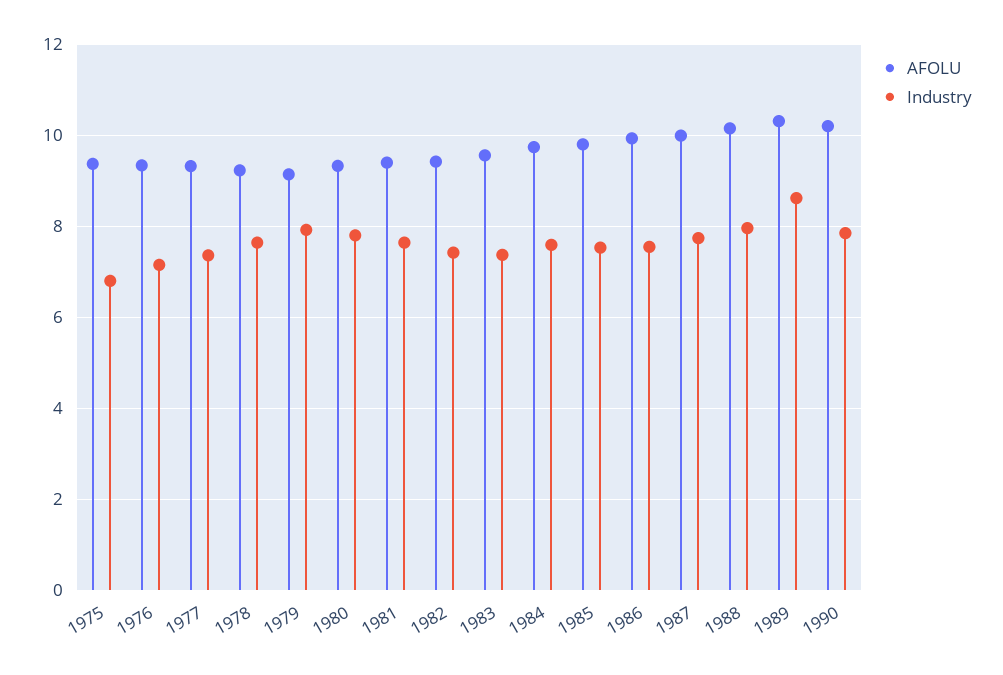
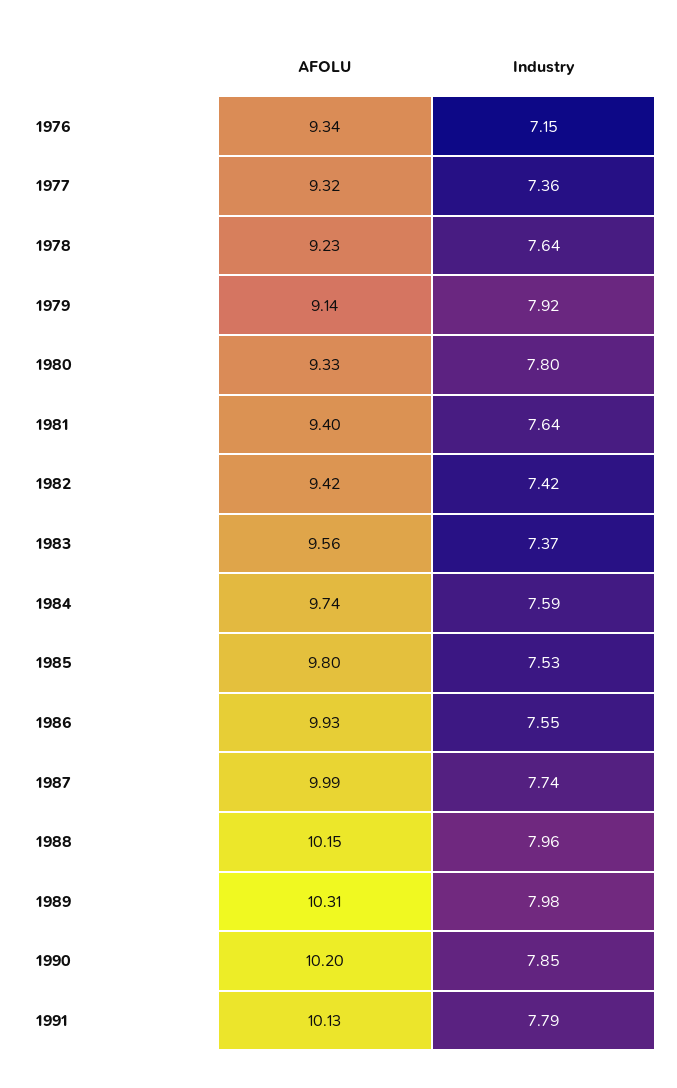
AFOLU, 1975: 9.4 -> none
Industry, 1975: 6.8 -> none
Industry, 1989: 8.6 -> 7.98
AFOLU, 1991: none -> 10.13
Industry, 1991: none -> 7.79

